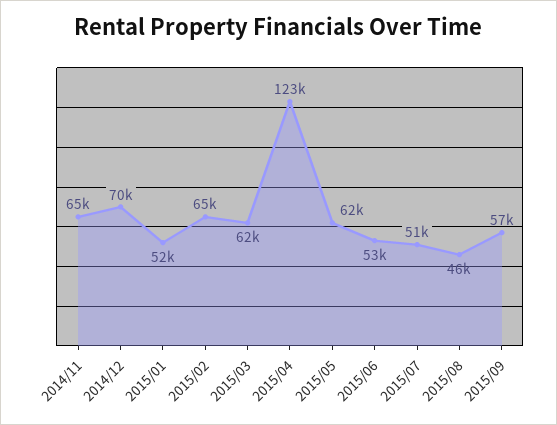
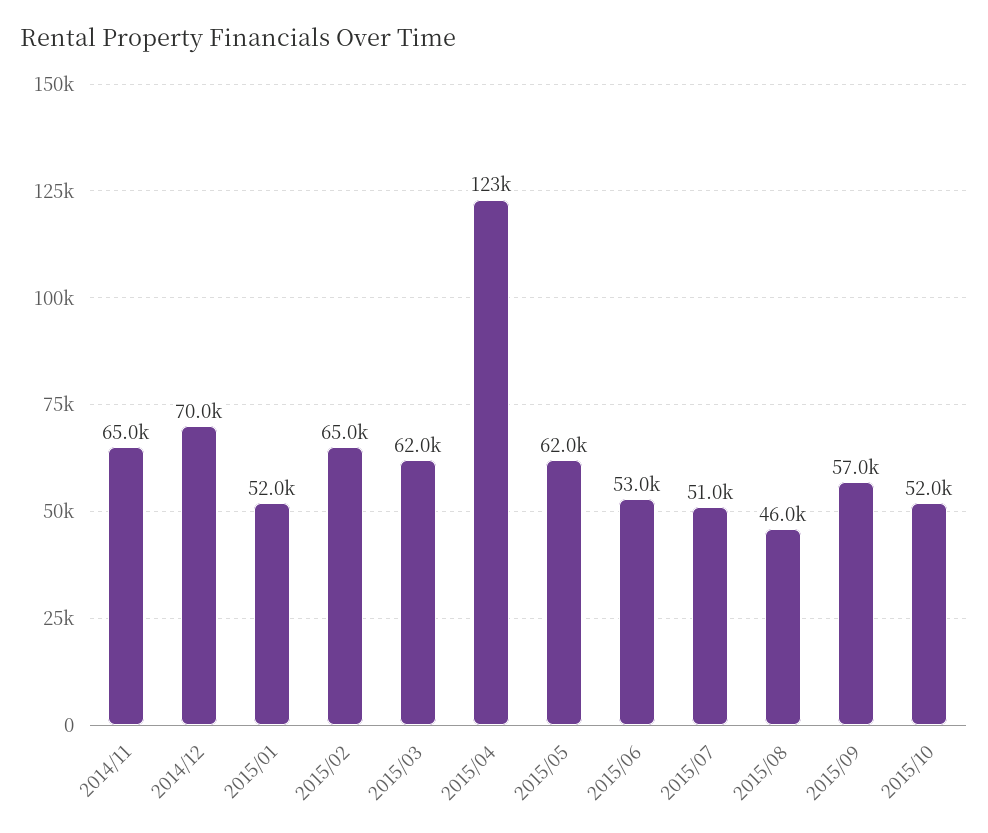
2015/10: none -> 52000

